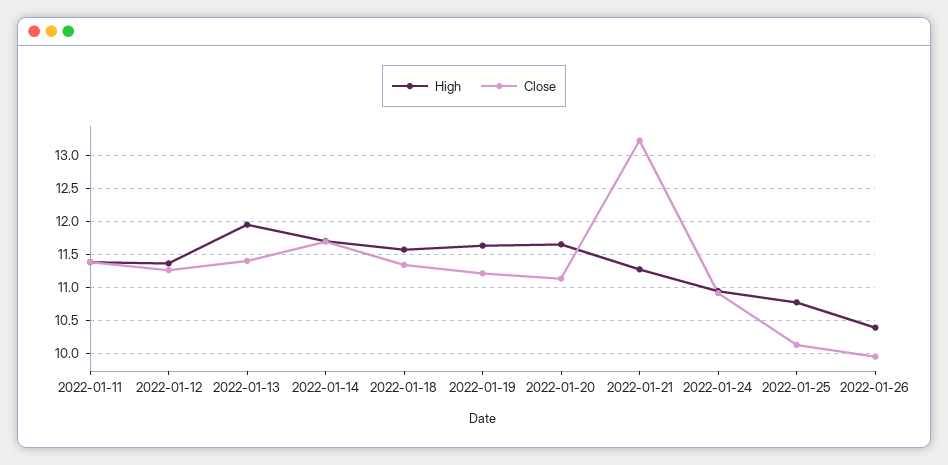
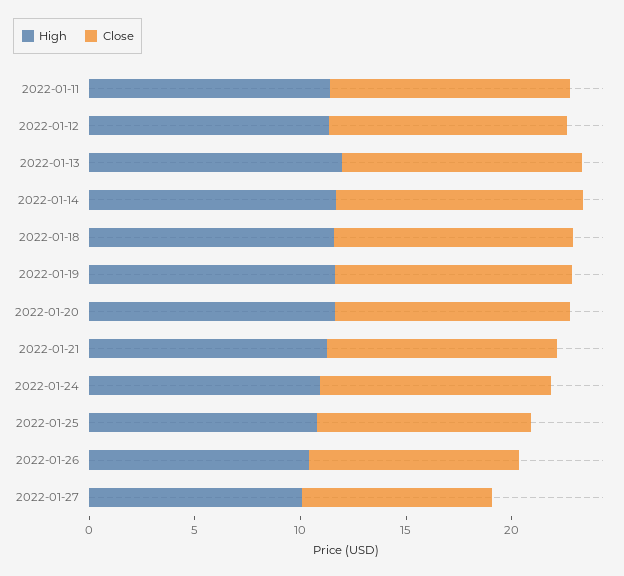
Close, 2022-01-21: 13.2 -> 11
High, 2022-01-27: none -> 10
Close, 2022-01-27: none -> 9

